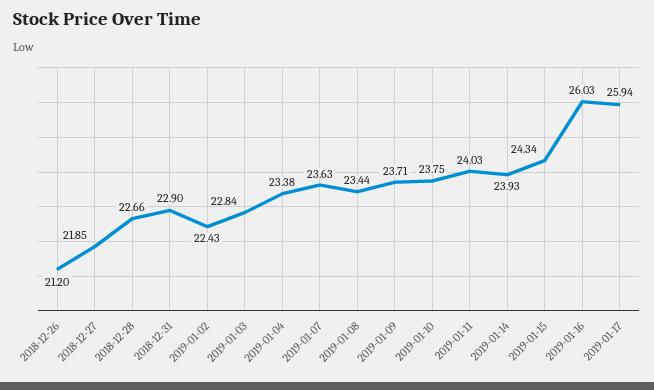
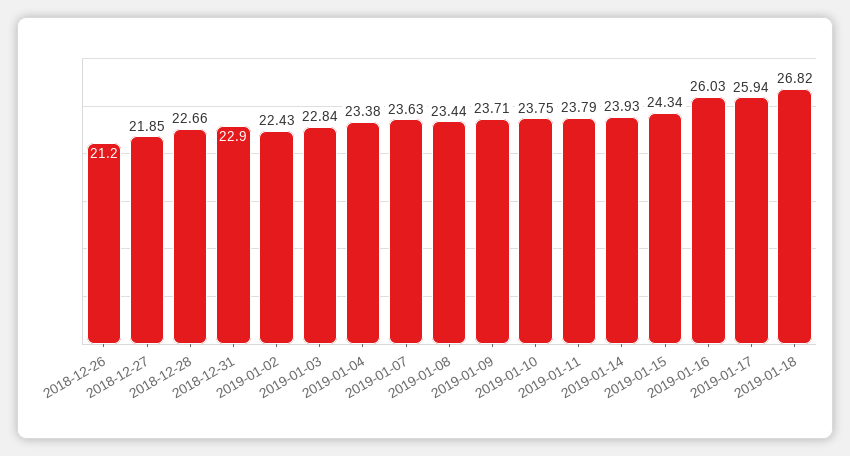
2019-01-11: 24.03 -> 23.79
2019-01-18: none -> 26.82

